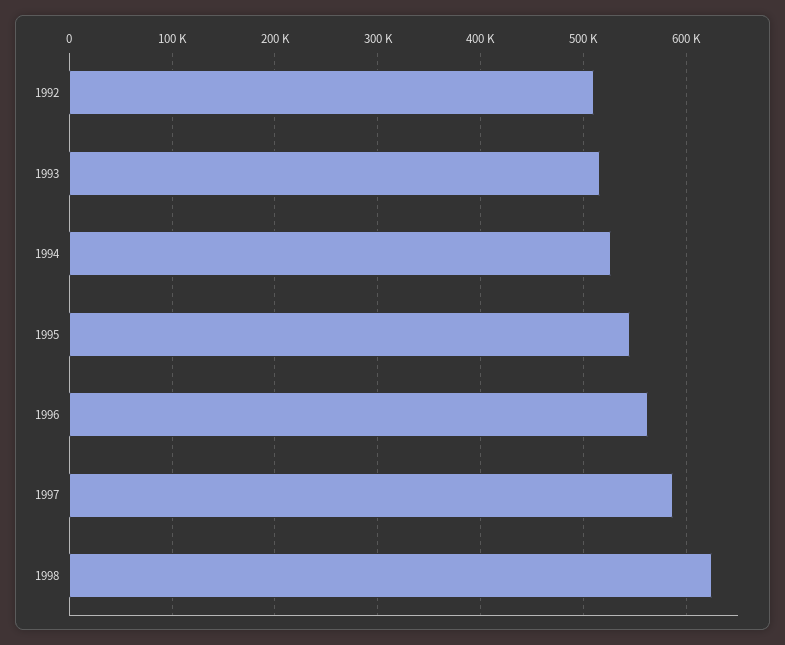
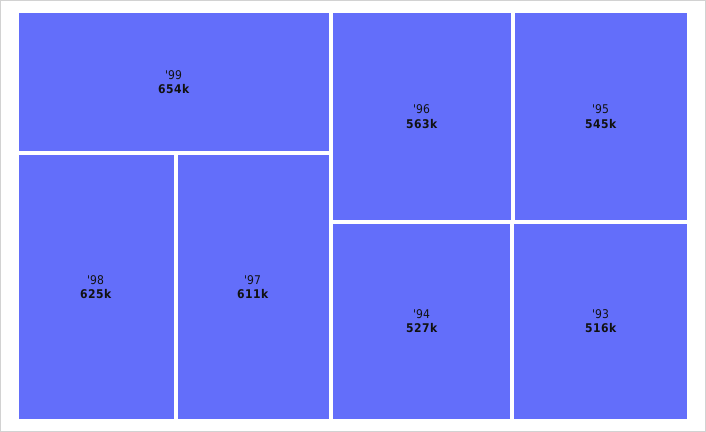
1992: 510000 -> none
1997: 590000 -> 611000
'99: none -> 654000

